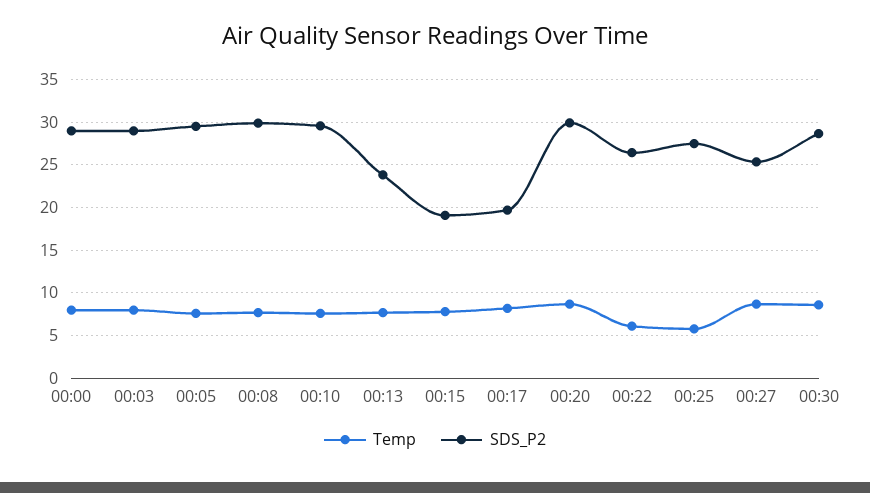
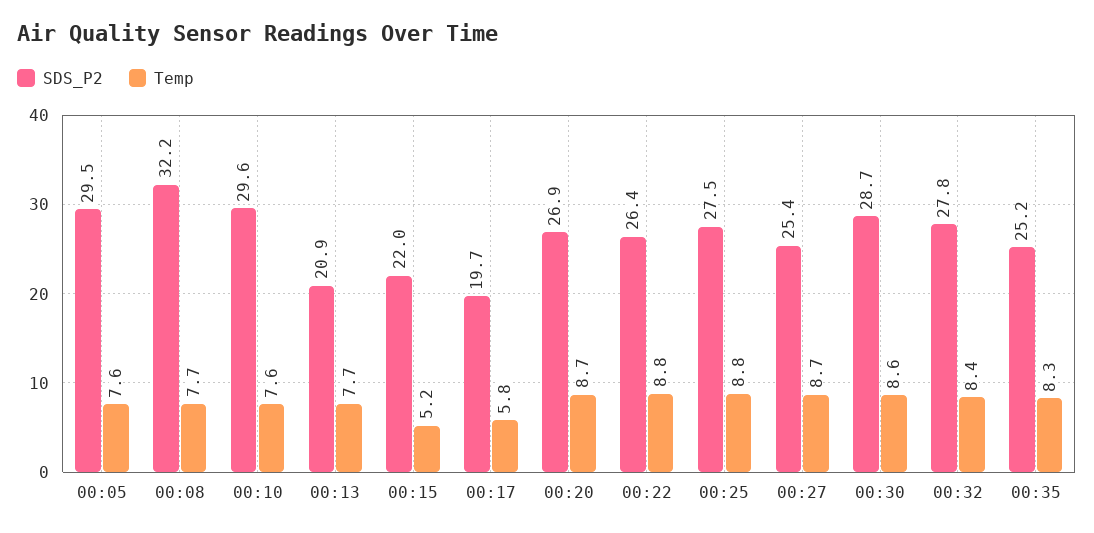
Temp, 00:00: 8 -> none
SDS_P2, 00:00: 29 -> none
Temp, 00:03: 8 -> none
SDS_P2, 00:03: 29 -> none
SDS_P2, 00:08: 30 -> 32.2
SDS_P2, 00:13: 24 -> 20.9
Temp, 00:15: 8 -> 5.2
SDS_P2, 00:15: 19 -> 22
Temp, 00:17: 8 -> 5.8
SDS_P2, 00:20: 30 -> 26.9
Temp, 00:22: 6 -> 8.8
Temp, 00:25: 6 -> 8.8
SDS_P2, 00:32: none -> 27.8
Temp, 00:32: none -> 8.4
SDS_P2, 00:35: none -> 25.2
Temp, 00:35: none -> 8.3

